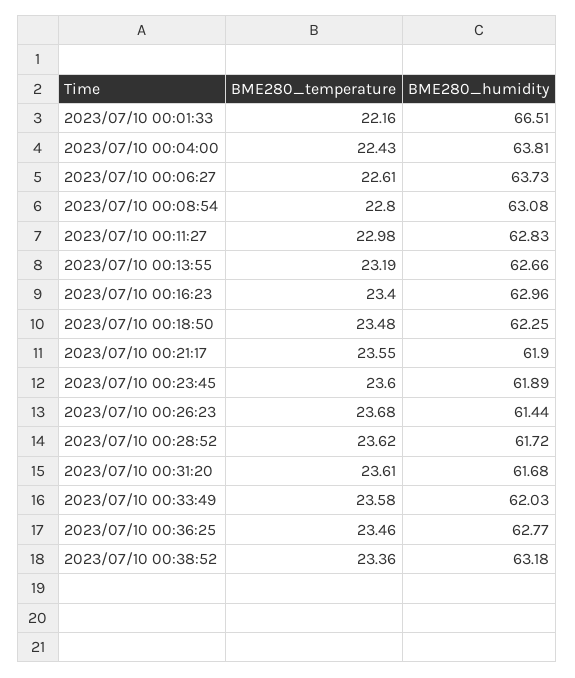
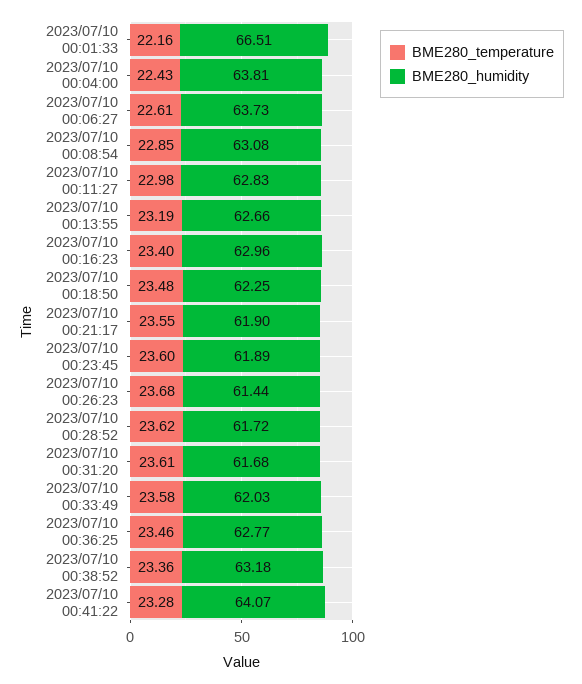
BME280_temperature, 2023/07/10 00:08:54: 22.8 -> 22.85
BME280_temperature, 2023/07/10 00:41:22: none -> 23.28
BME280_humidity, 2023/07/10 00:41:22: none -> 64.07

